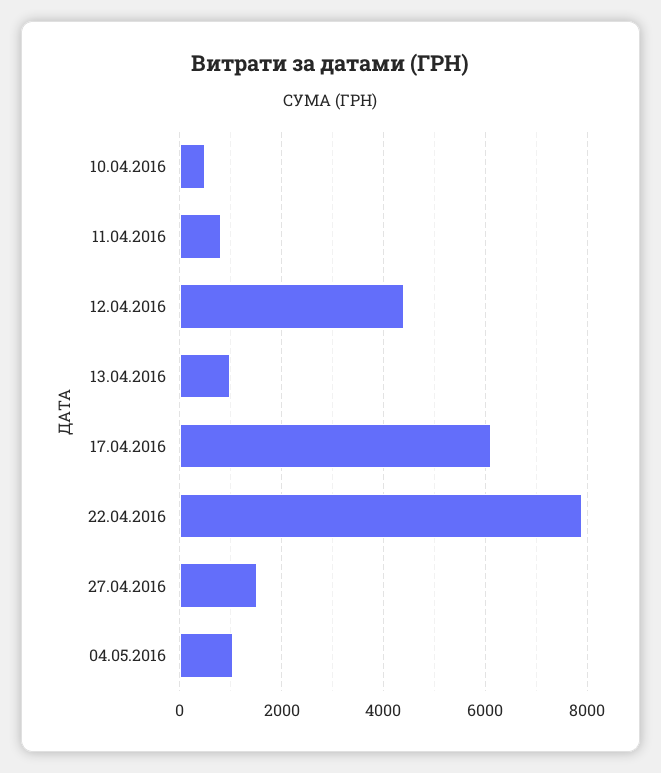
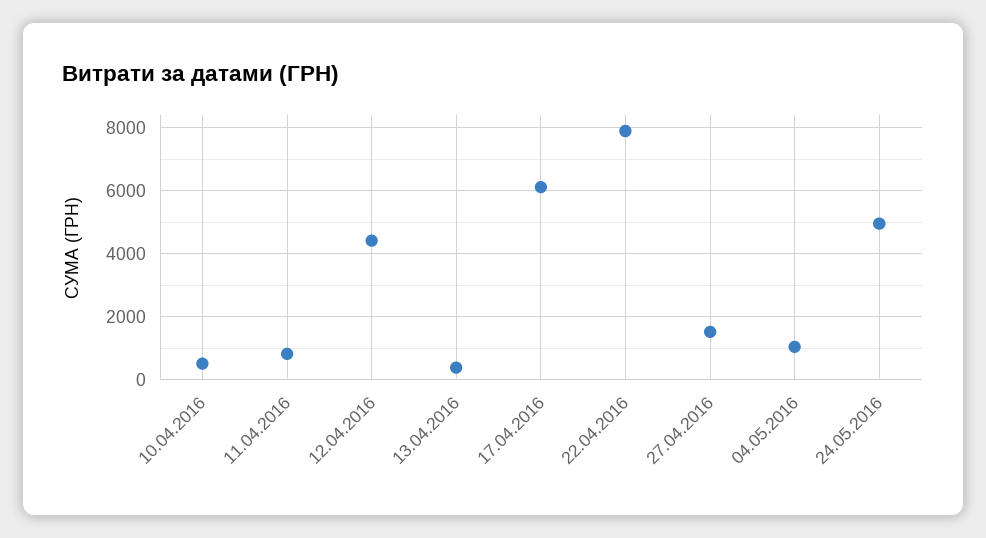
13.04.2016: 1000 -> 400
24.05.2016: none -> 5000

